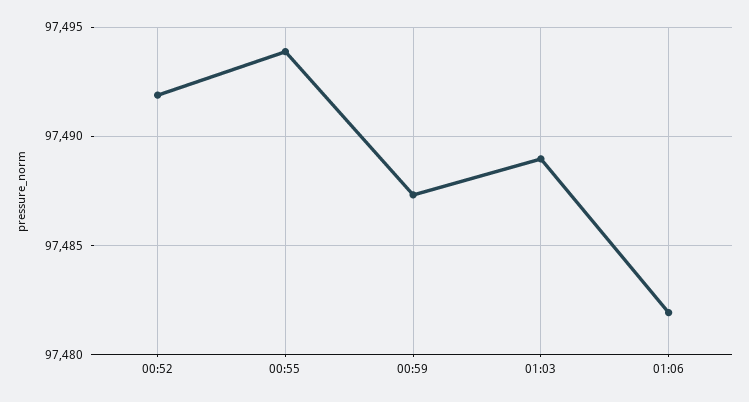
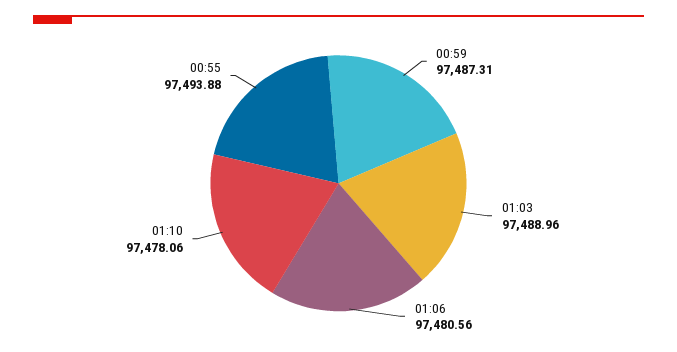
00:52: 97492 -> none
01:06: 97482 -> 97480.56
01:10: none -> 97478.06

